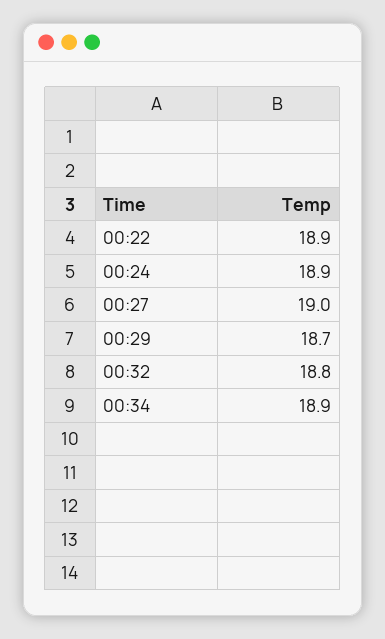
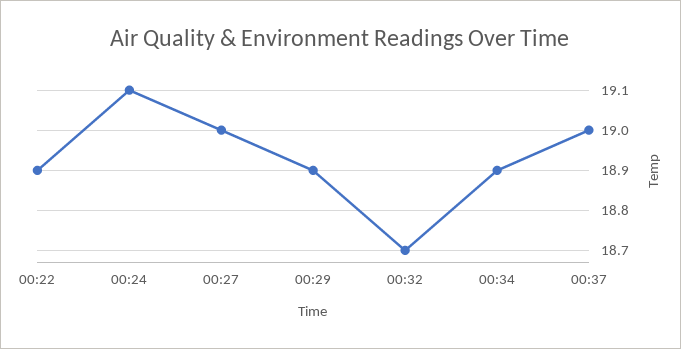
00:24: 18.9 -> 19.1
00:29: 18.7 -> 18.9
00:32: 18.8 -> 18.7
00:37: none -> 19

